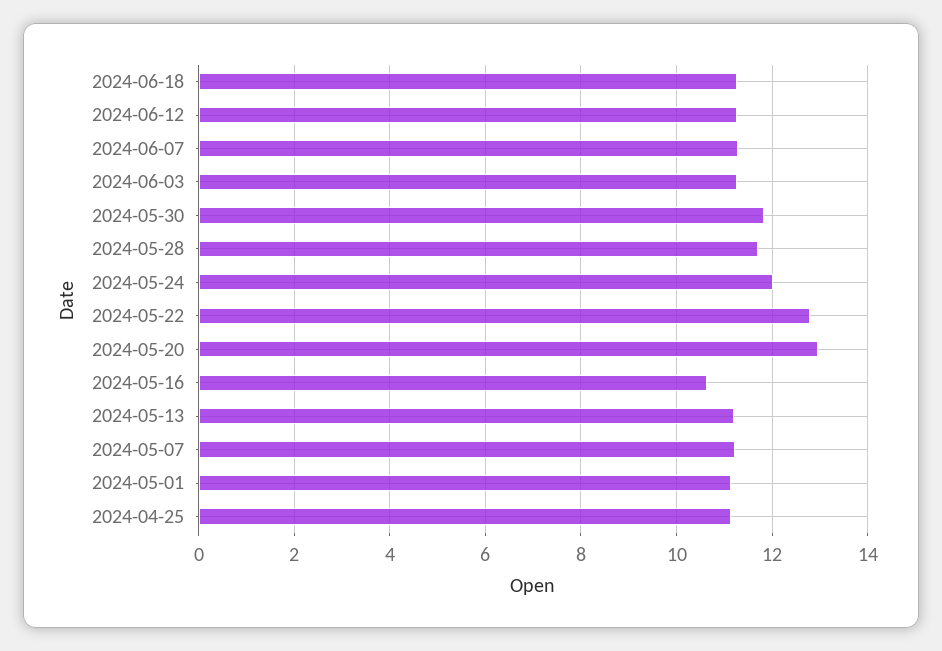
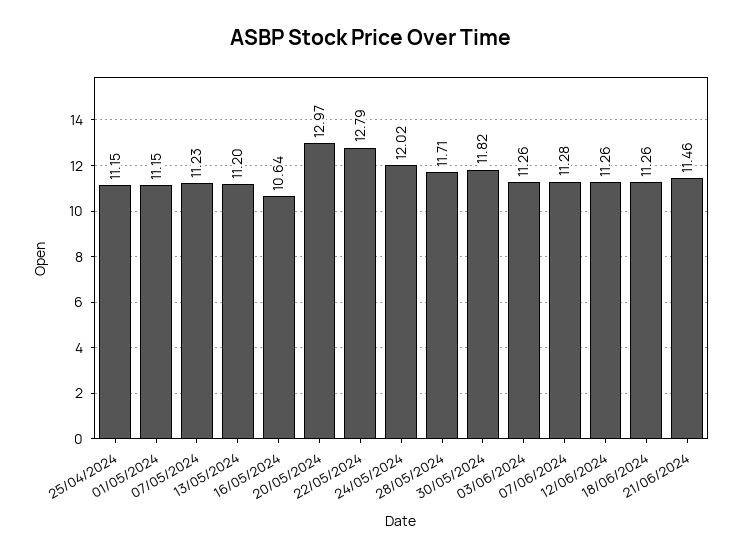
21/06/2024: none -> 11.46

